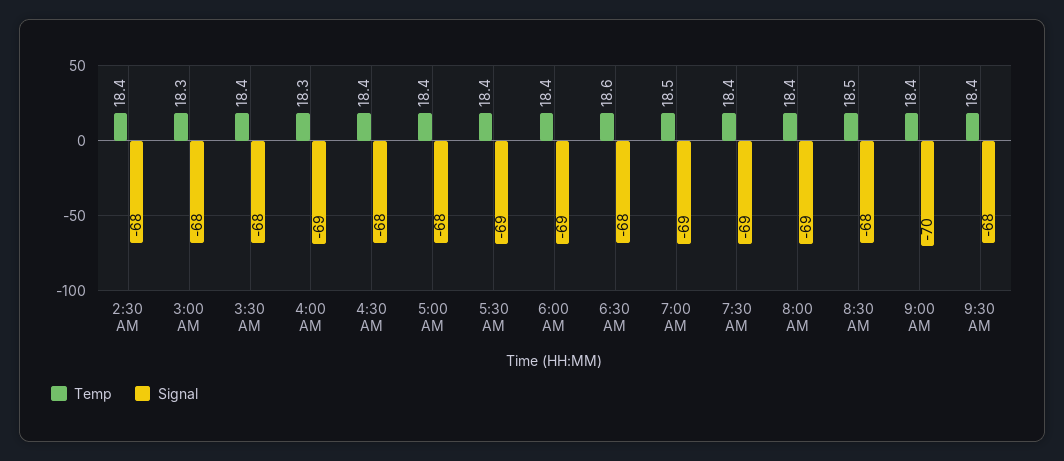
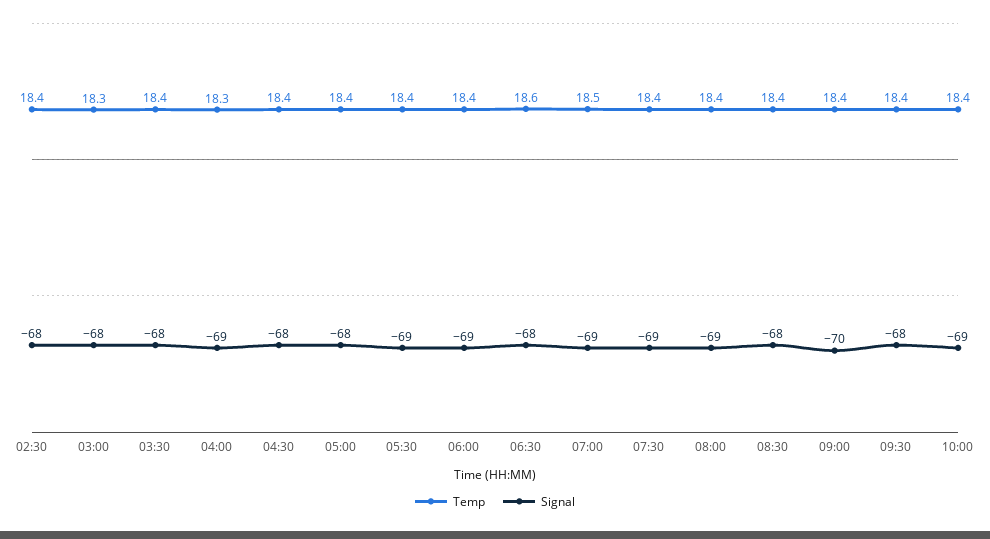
Temp, 8:30 AM: 18.5 -> 18.4
Temp, 10:00: none -> 18.4
Signal, 10:00: none -> -69

